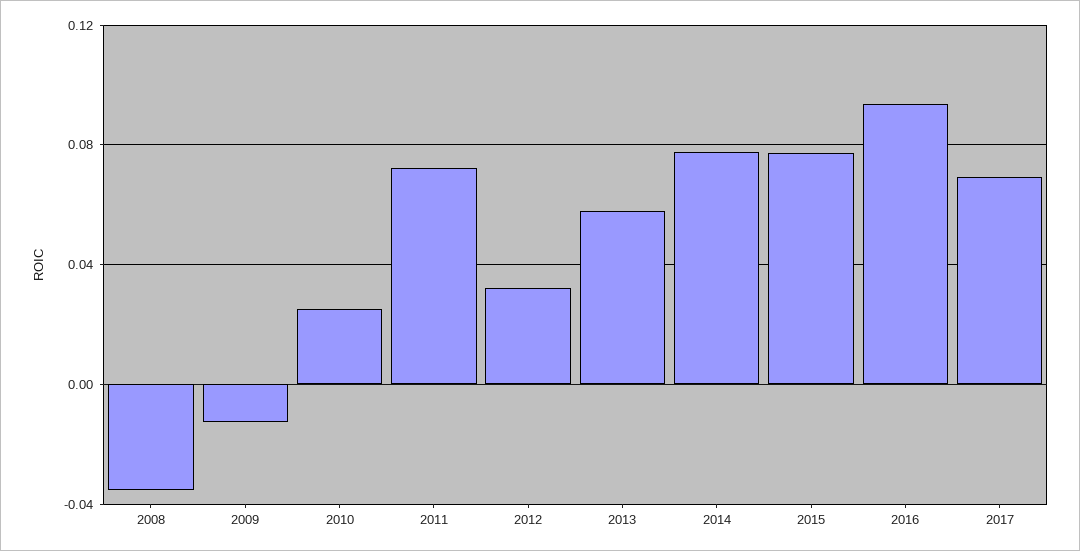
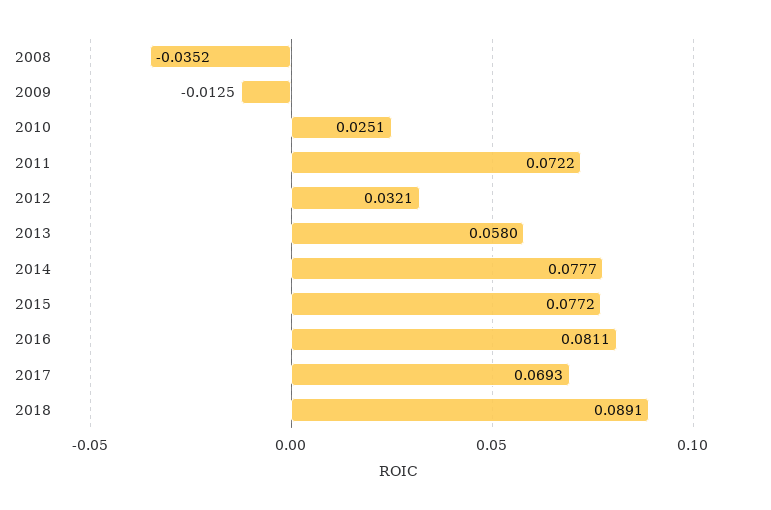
2016: 0.095 -> 0.0811
2018: none -> 0.0891

